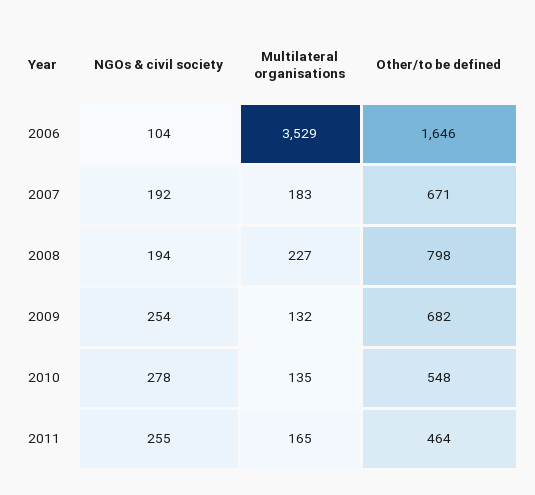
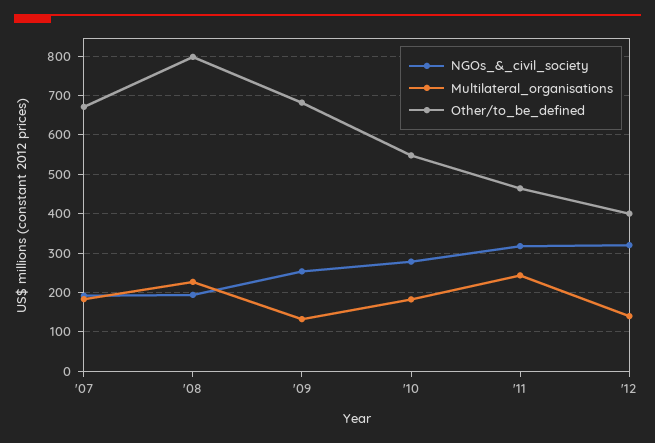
NGOs & civil society, 2006: 104 -> none
Multilateral organisations, 2006: 3529 -> none
Other/to be defined, 2006: 1646 -> none
Multilateral organisations, 2010: 135 -> 180
NGOs & civil society, 2011: 255 -> 320
Multilateral organisations, 2011: 165 -> 240
NGOs & civil society, '12: none -> 320
Multilateral organisations, '12: none -> 140
Other/to be defined, '12: none -> 400

